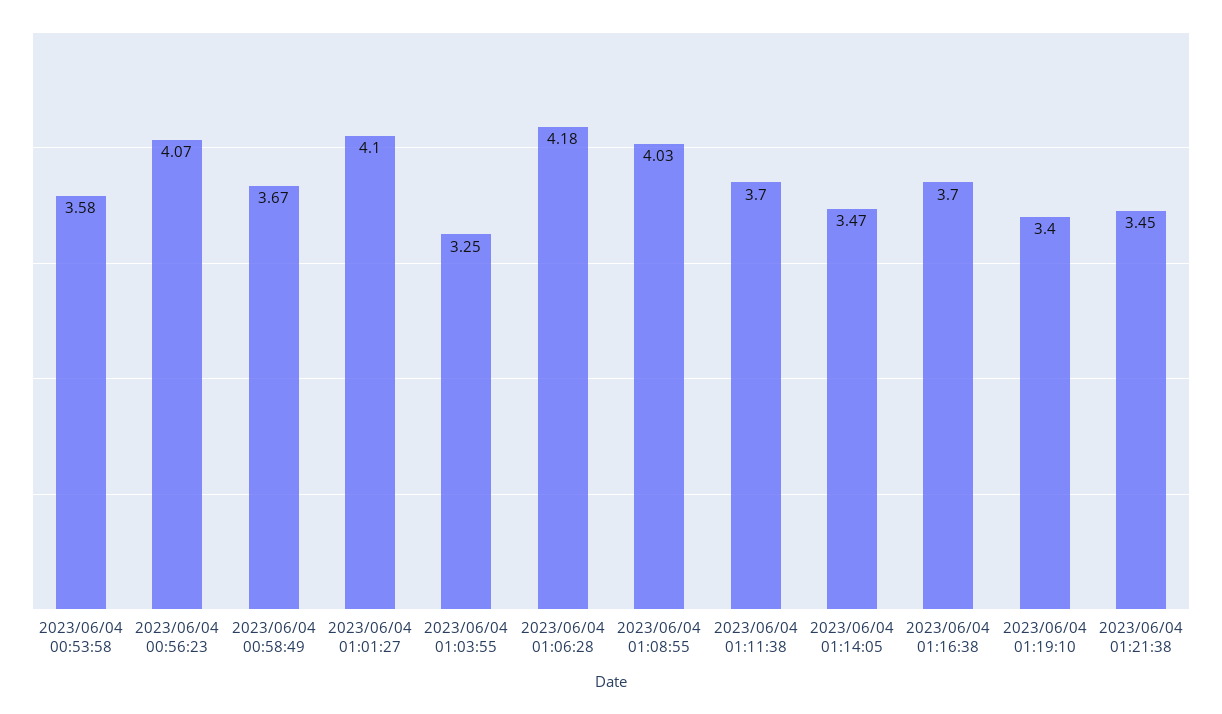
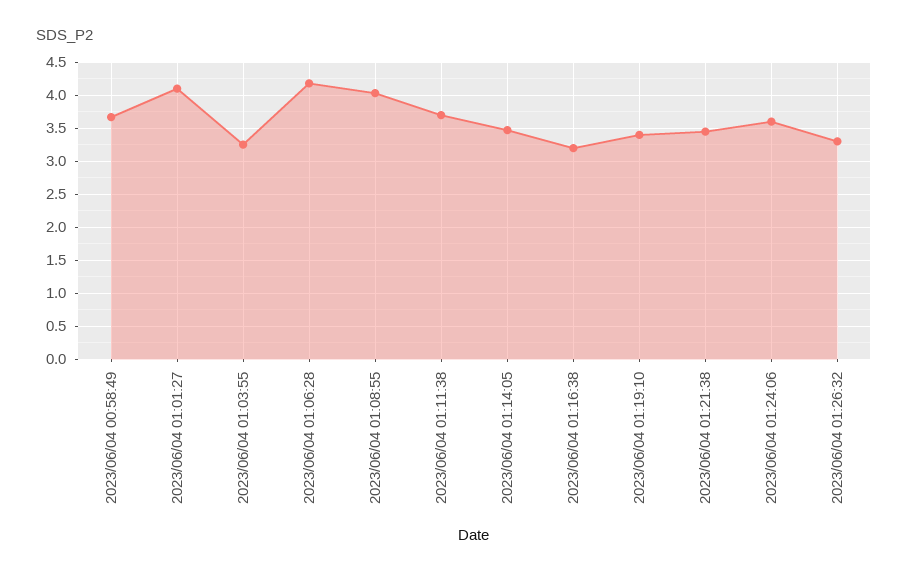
2023/06/04 00:53:58: 3.58 -> none
2023/06/04 00:56:23: 4.07 -> none
2023/06/04 01:16:38: 3.7 -> 3.2
2023/06/04 01:24:06: none -> 3.6
2023/06/04 01:26:32: none -> 3.3

